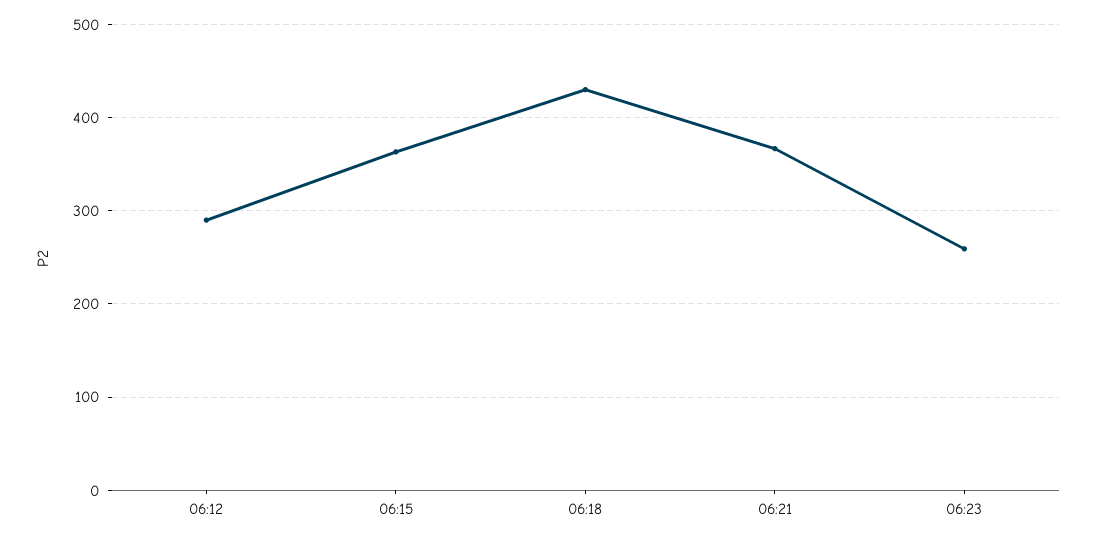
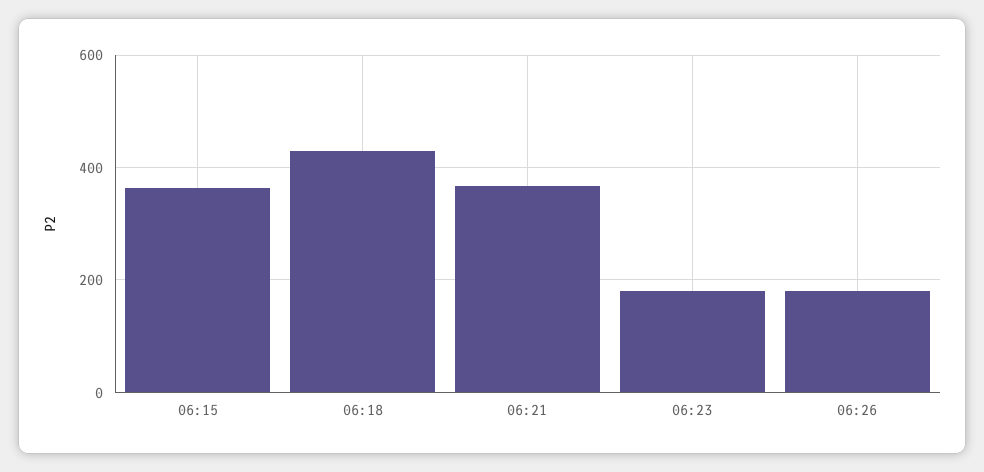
06:12: 290 -> none
06:23: 260 -> 180
06:26: none -> 180

